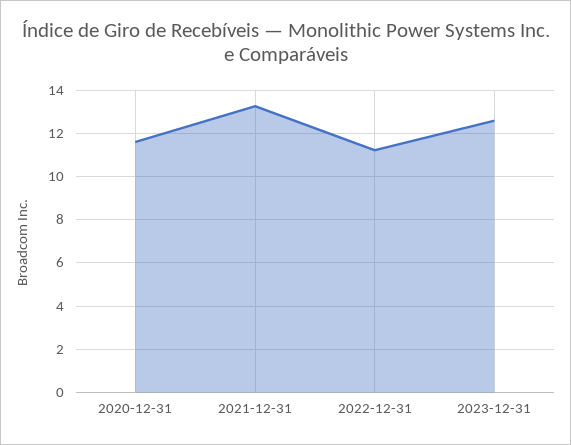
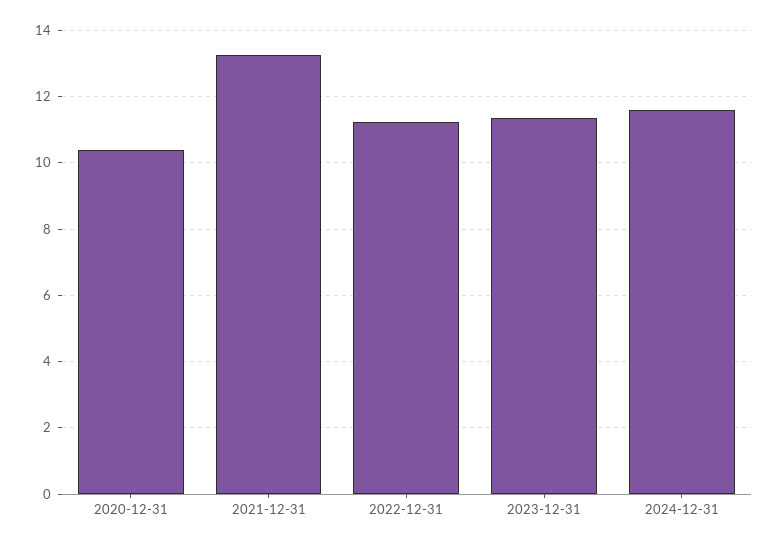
2020-12-31: 11.5 -> 10.4
2023-12-31: 12.5 -> 11.4
2024-12-31: none -> 11.6

